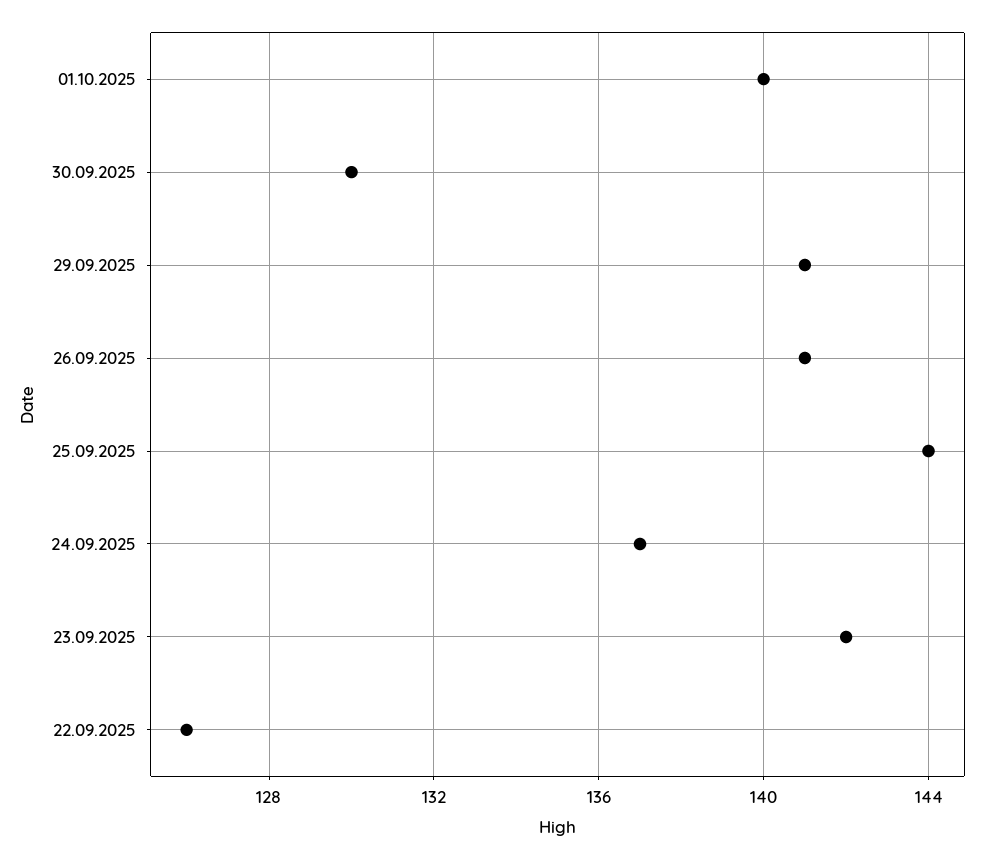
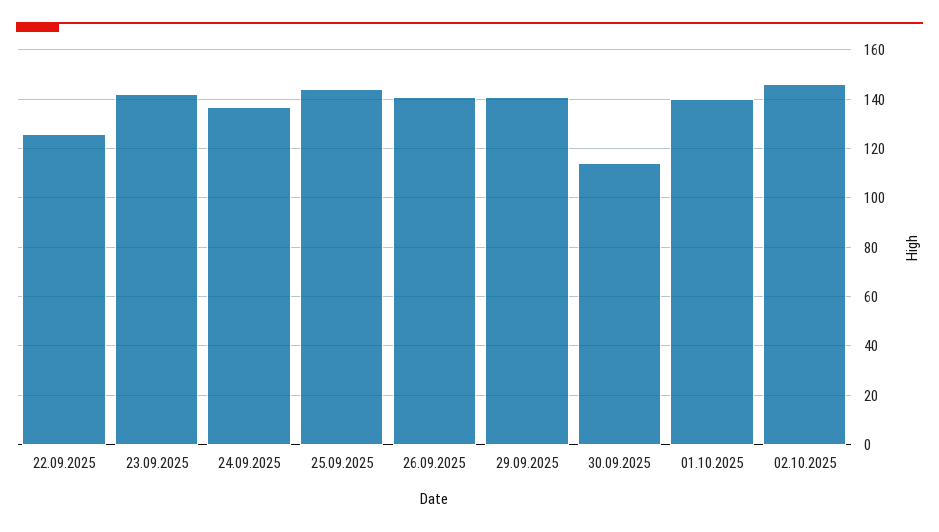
30.09.2025: 130 -> 115
02.10.2025: none -> 145

